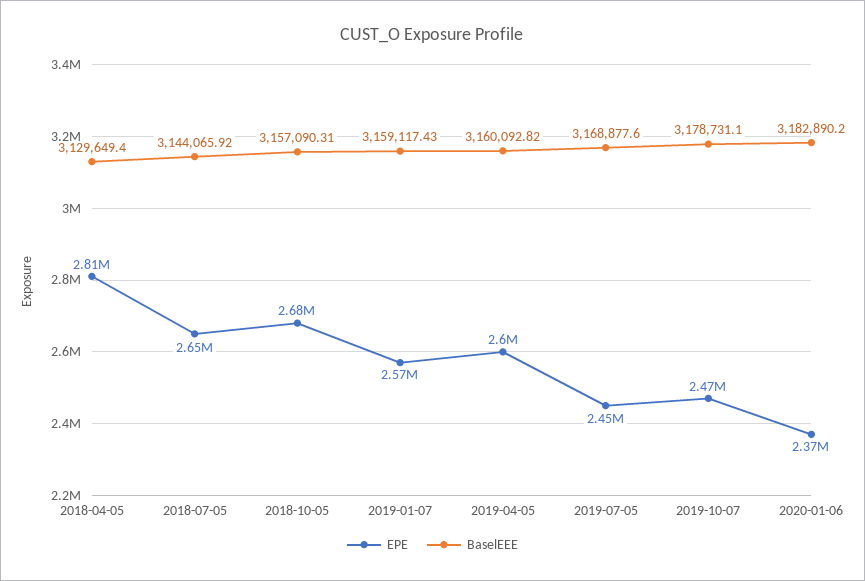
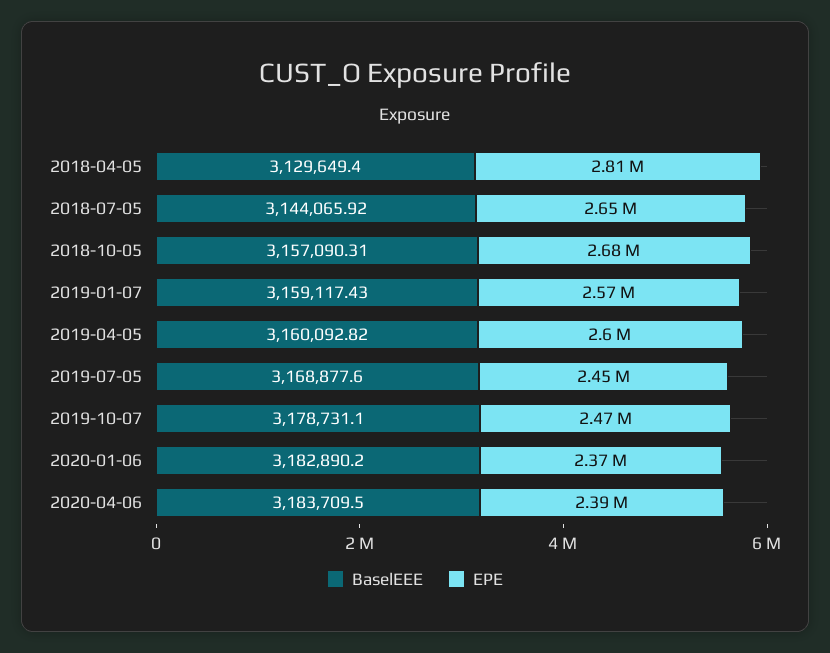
BaselEEE, 2020-04-06: none -> 3183709.5
EPE, 2020-04-06: none -> 2390000

